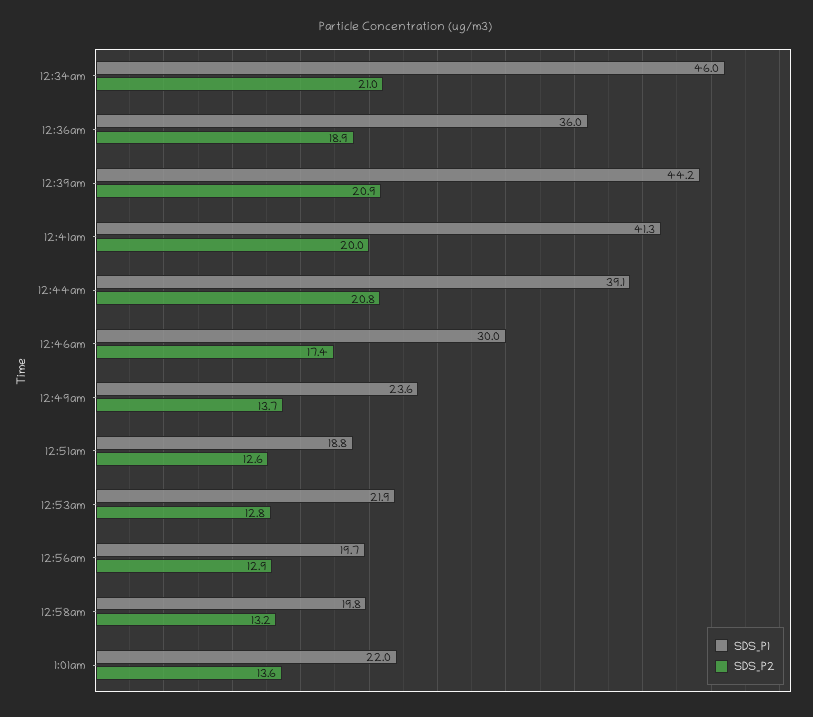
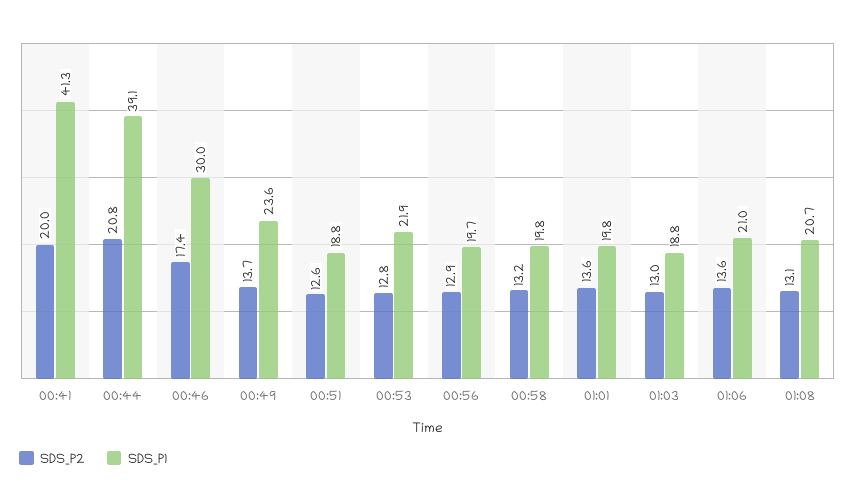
SDS_P1, 12:34am: 46 -> none
SDS_P2, 12:34am: 21 -> none
SDS_P1, 12:36am: 36 -> none
SDS_P2, 12:36am: 18.9 -> none
SDS_P1, 12:39am: 44.2 -> none
SDS_P2, 12:39am: 20.9 -> none
SDS_P1, 1:01am: 22 -> 19.8
SDS_P2, 01:03: none -> 13
SDS_P1, 01:03: none -> 18.8
SDS_P2, 01:06: none -> 13.6
SDS_P1, 01:06: none -> 21
SDS_P2, 01:08: none -> 13.1
SDS_P1, 01:08: none -> 20.7

